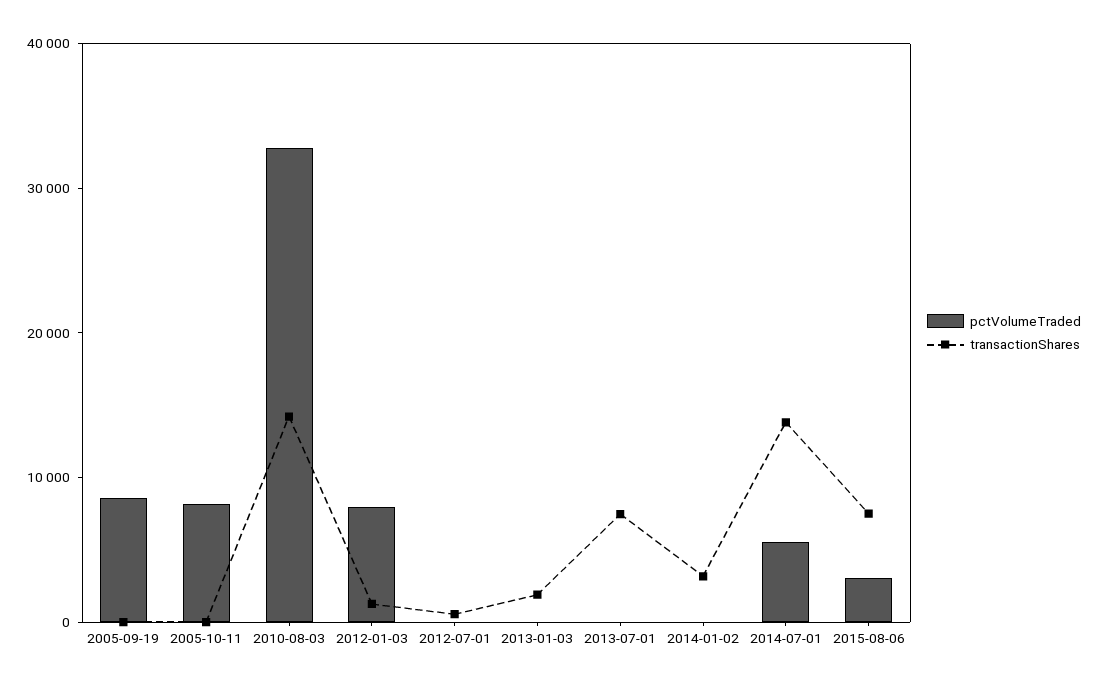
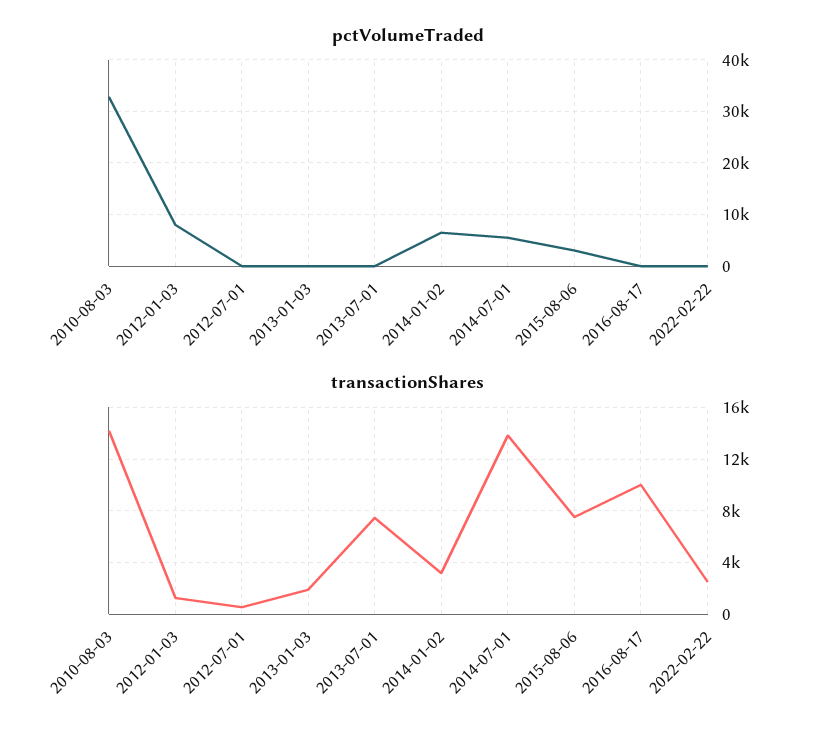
pctVolumeTraded, 2005-09-19: 8000 -> none
transactionShares, 2005-09-19: 0 -> none
pctVolumeTraded, 2005-10-11: 8000 -> none
transactionShares, 2005-10-11: 0 -> none
pctVolumeTraded, 2014-01-02: 0 -> 6000
pctVolumeTraded, 2016-08-17: none -> 0
pctVolumeTraded, 2022-02-22: none -> 0
transactionShares, 2016-08-17: none -> 10000
transactionShares, 2022-02-22: none -> 2500

